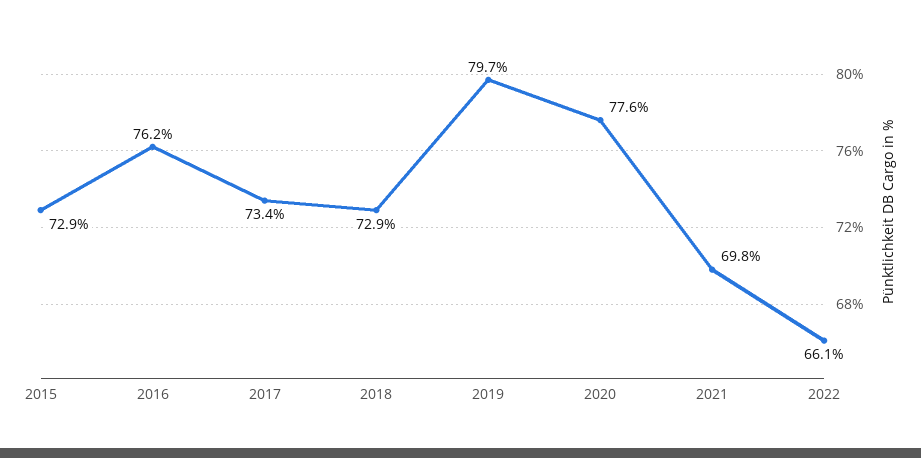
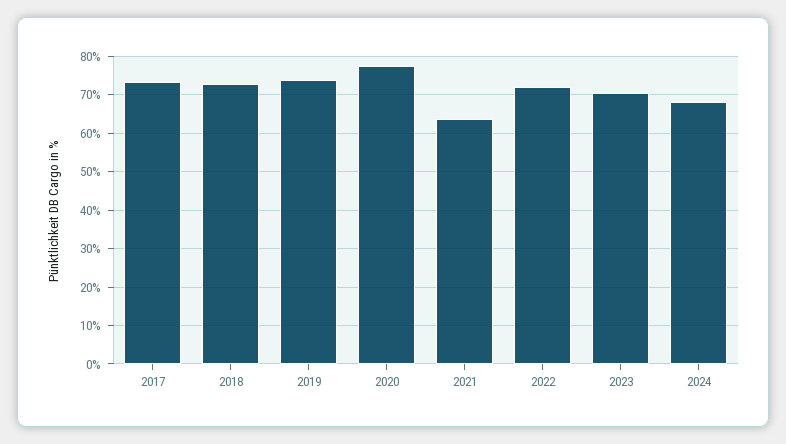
2015: 72.9 -> none
2016: 76.2 -> none
2019: 79.7 -> 74
2021: 69.8 -> 64
2022: 66.1 -> 72
2023: none -> 70
2024: none -> 68

